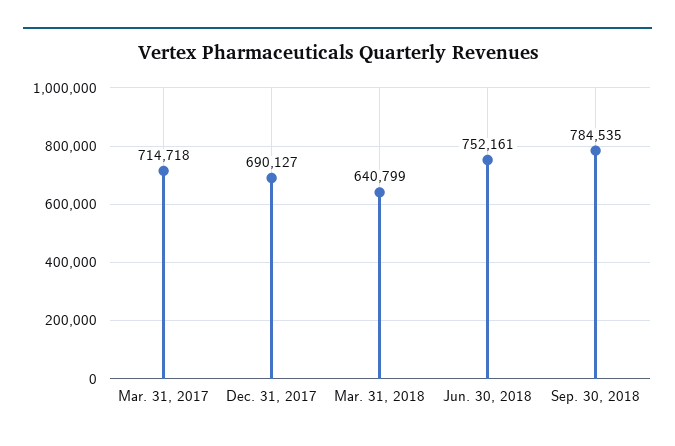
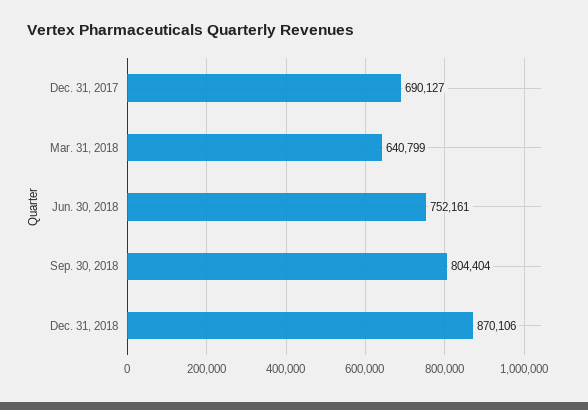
Mar. 31, 2017: 714718 -> none
Sep. 30, 2018: 784535 -> 804404
Dec. 31, 2018: none -> 870106

